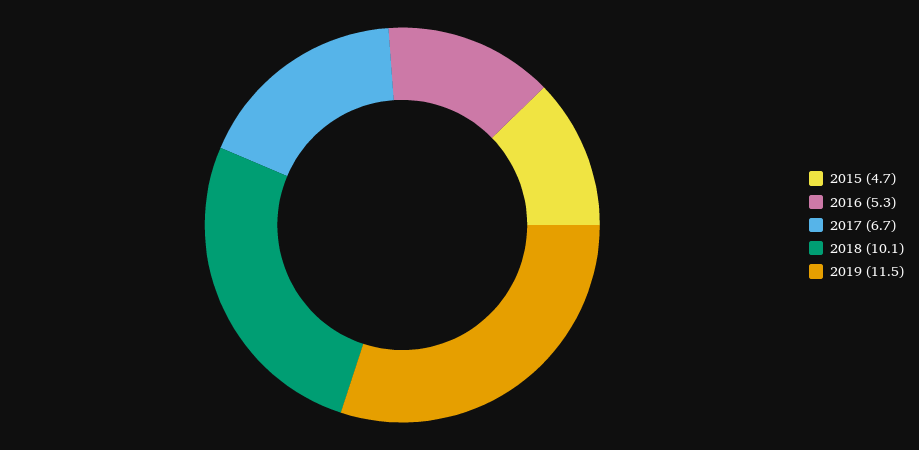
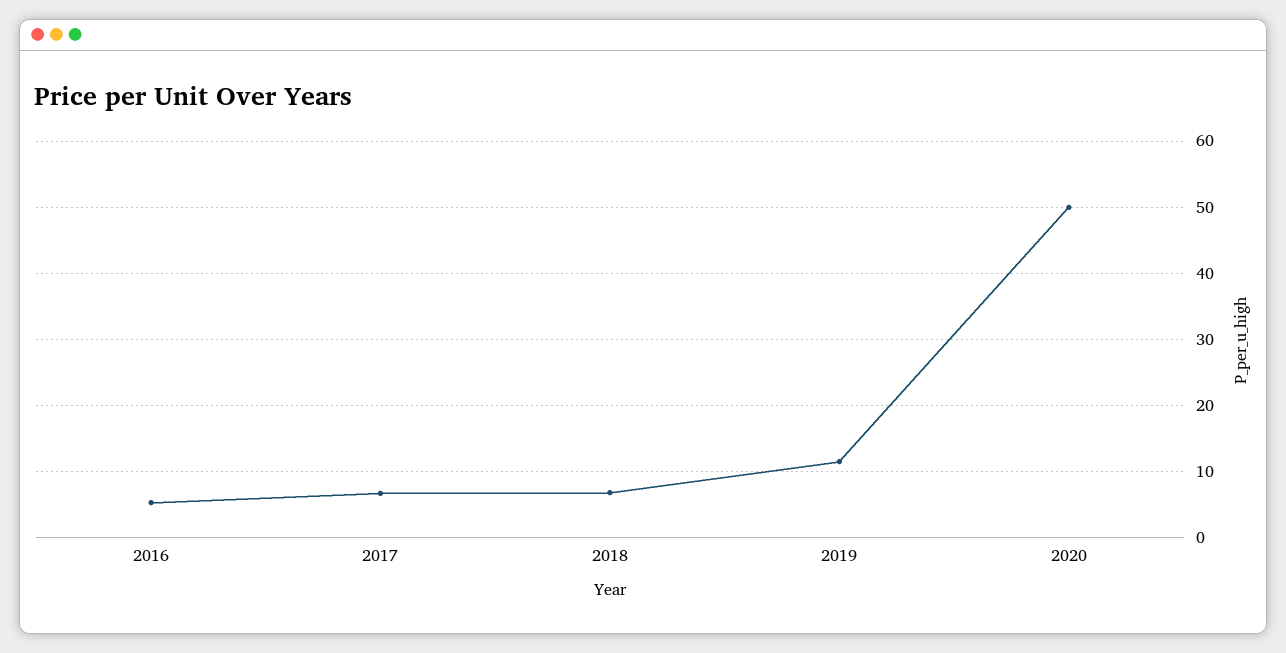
2015: 4.7 -> none
2018: 10.1 -> 7
2020: none -> 50

